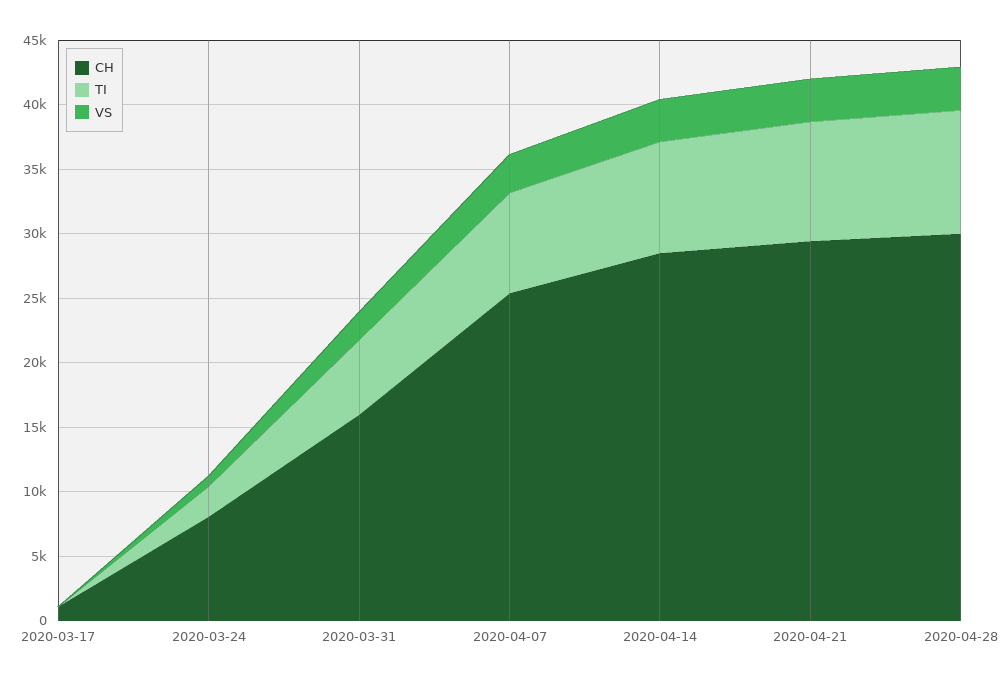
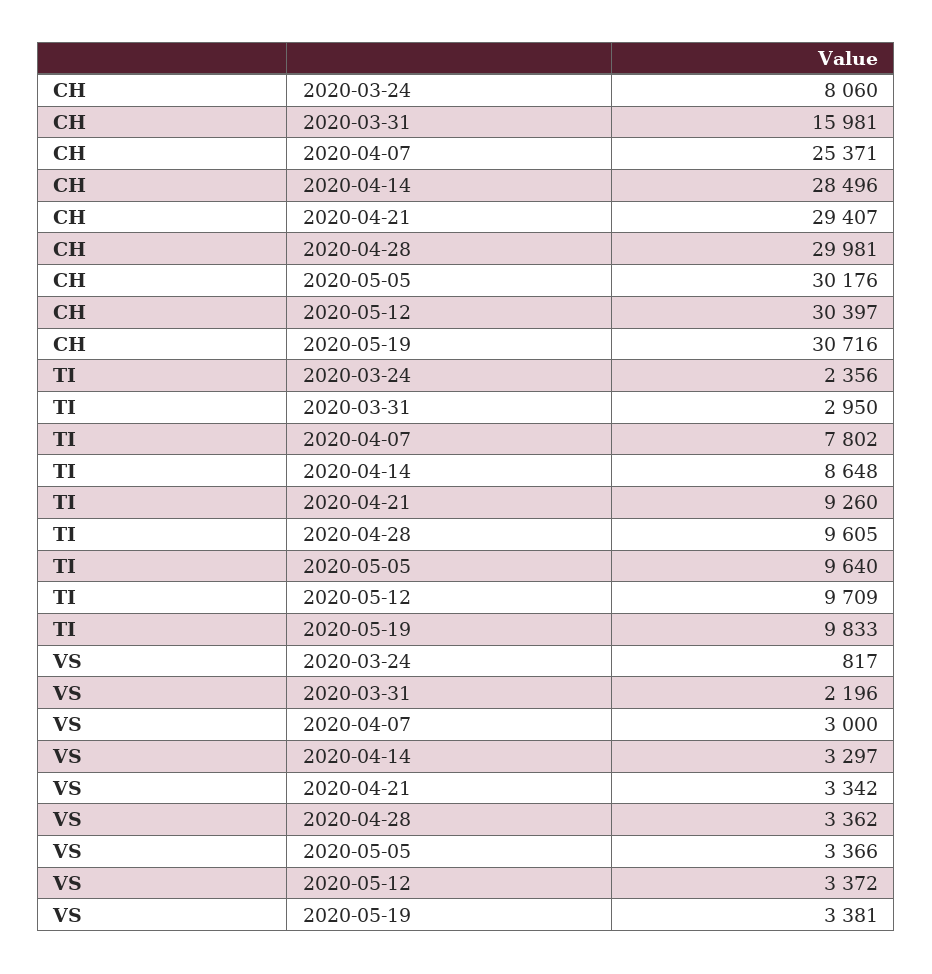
CH, 2020-03-17: 1000 -> none
TI, 2020-03-17: 0 -> none
VS, 2020-03-17: 0 -> none
TI, 2020-03-31: 6000 -> 2950
CH, 2020-05-05: none -> 30176
CH, 2020-05-12: none -> 30397
CH, 2020-05-19: none -> 30716
TI, 2020-05-05: none -> 9640
TI, 2020-05-12: none -> 9709
TI, 2020-05-19: none -> 9833
VS, 2020-05-05: none -> 3366
VS, 2020-05-12: none -> 3372
VS, 2020-05-19: none -> 3381

